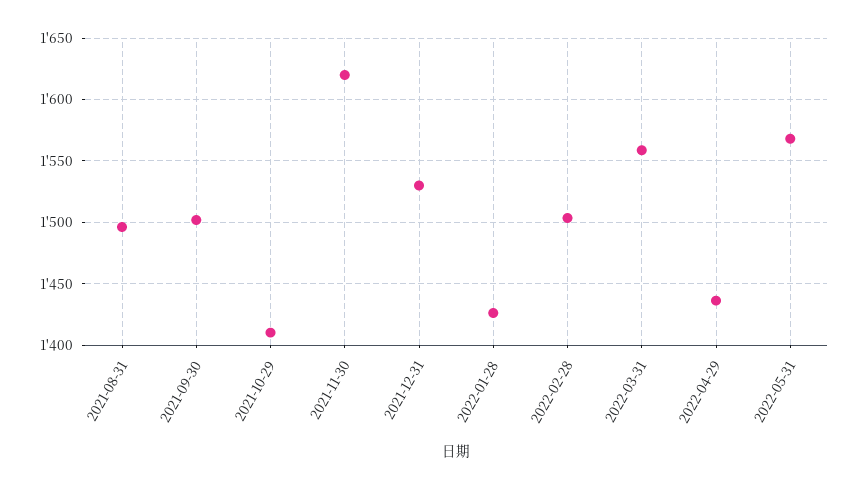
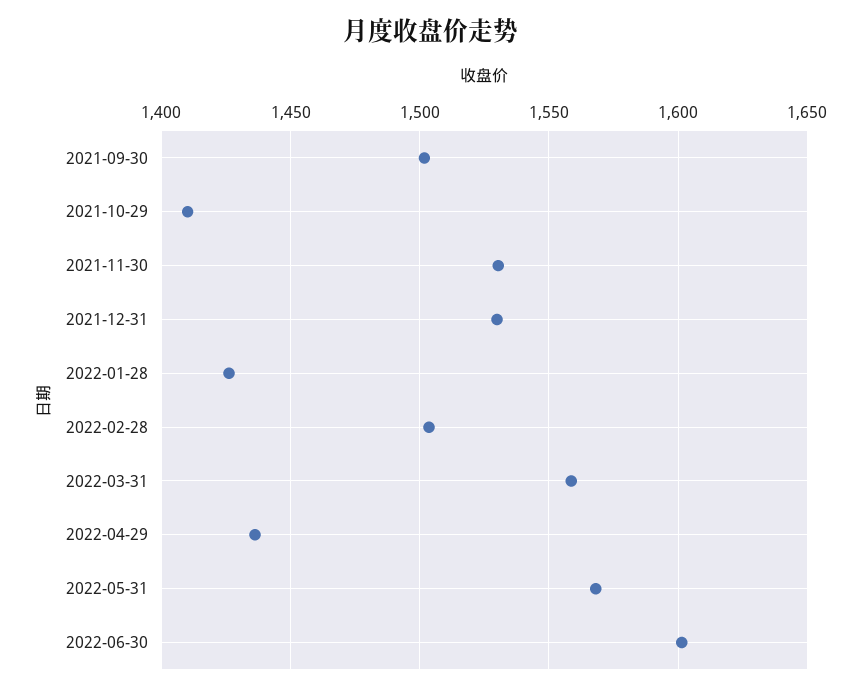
2021-08-31: 1495 -> none
2021-11-30: 1620 -> 1530
2022-06-30: none -> 1600

